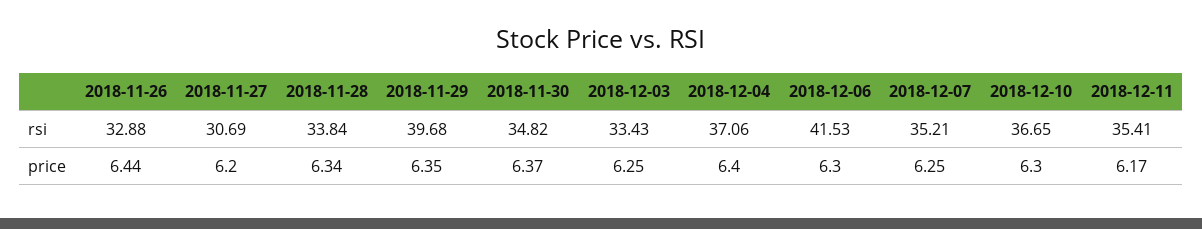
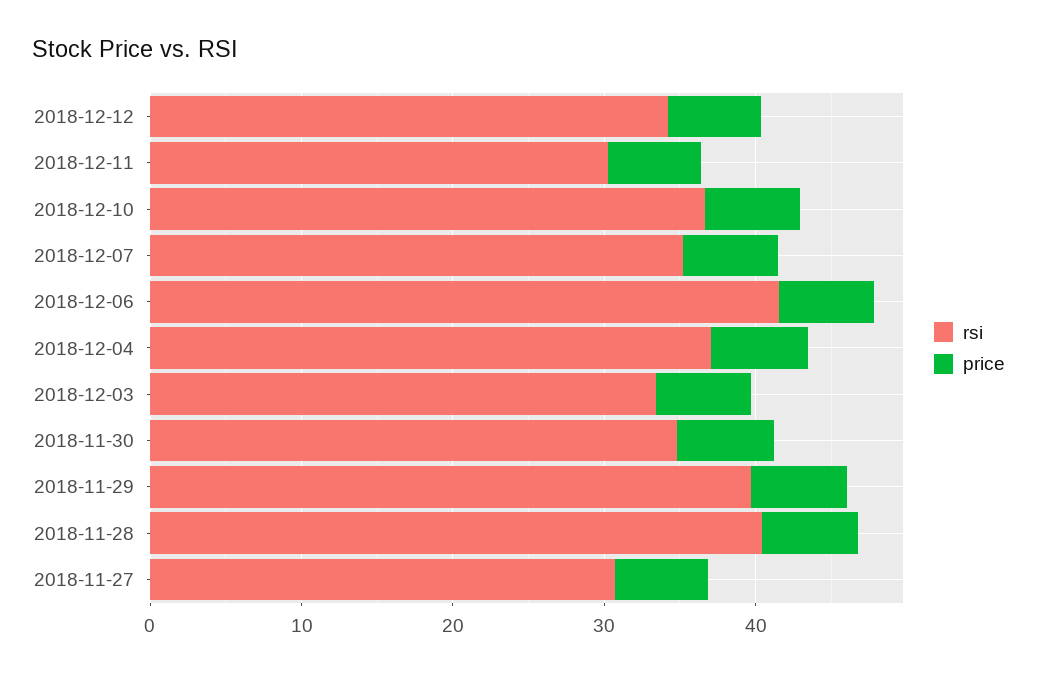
rsi, 2018-11-26: 32.88 -> none
rsi, 2018-11-28: 33.84 -> 40
rsi, 2018-12-11: 35.41 -> 30
price, 2018-11-26: 6.44 -> none
rsi, 2018-12-12: none -> 34
price, 2018-12-12: none -> 6

